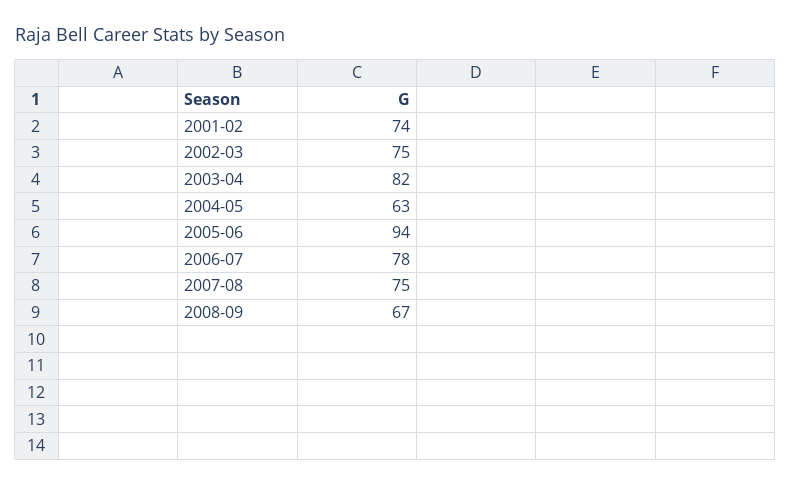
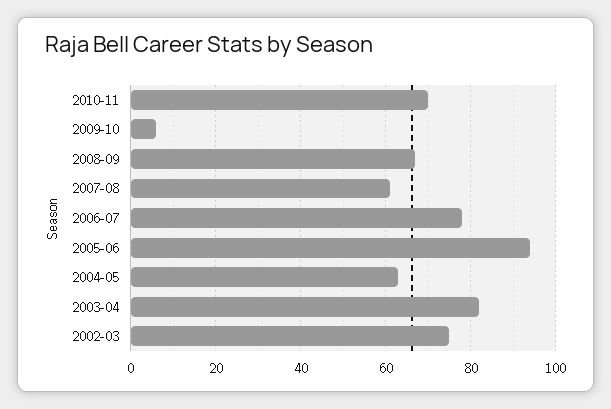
2001-02: 74 -> none
2007-08: 75 -> 60
2010-11: none -> 70
2009-10: none -> 5

